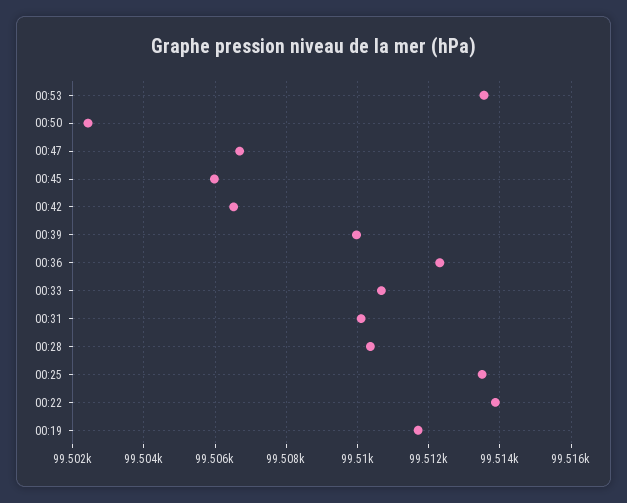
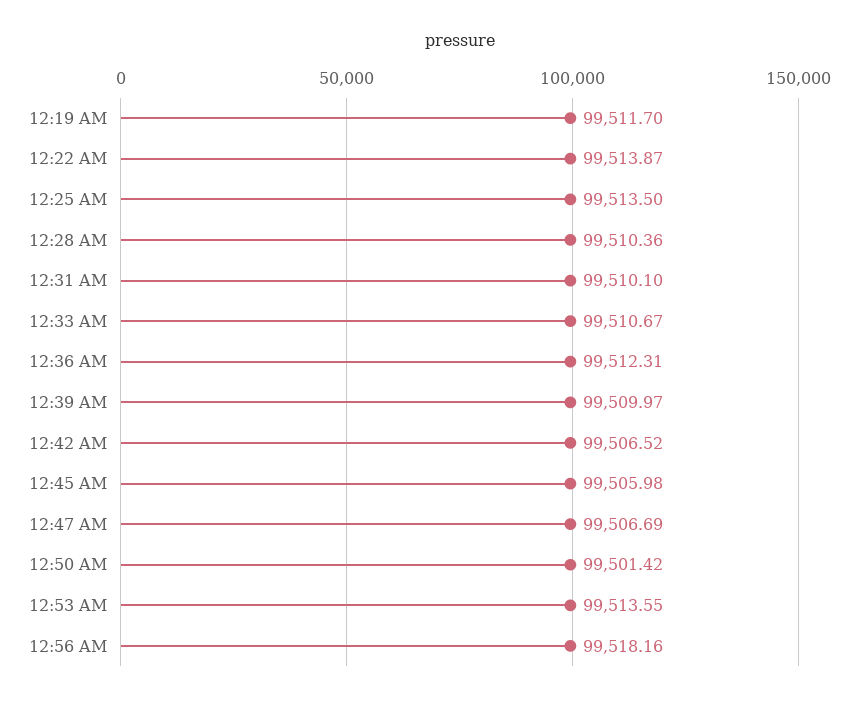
00:50: 99502.4 -> 99501.42
12:56 AM: none -> 99518.16

